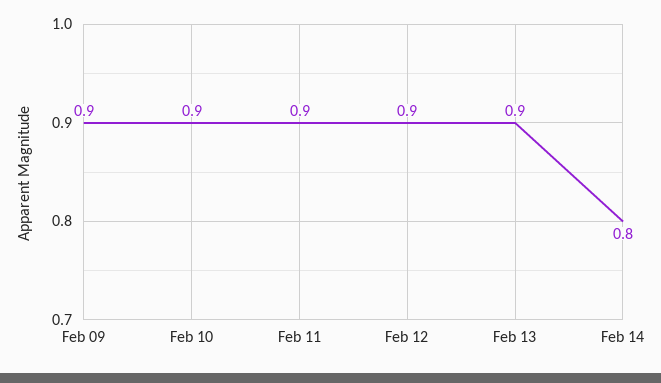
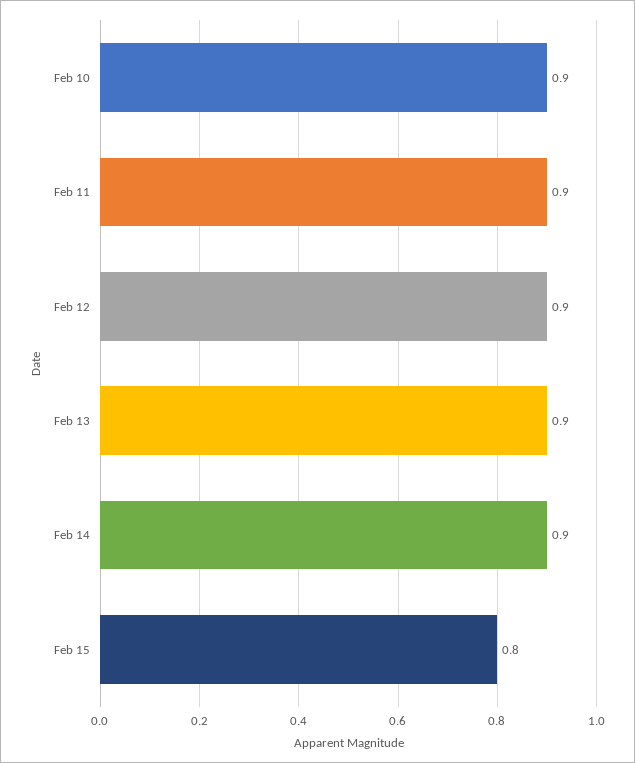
Feb 09: 0.9 -> none
Feb 14: 0.8 -> 0.9
Feb 15: none -> 0.8

